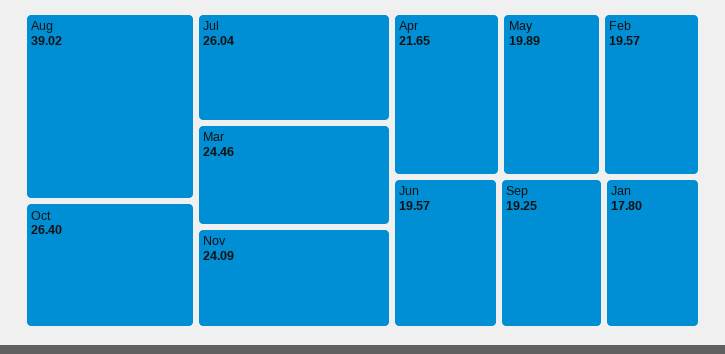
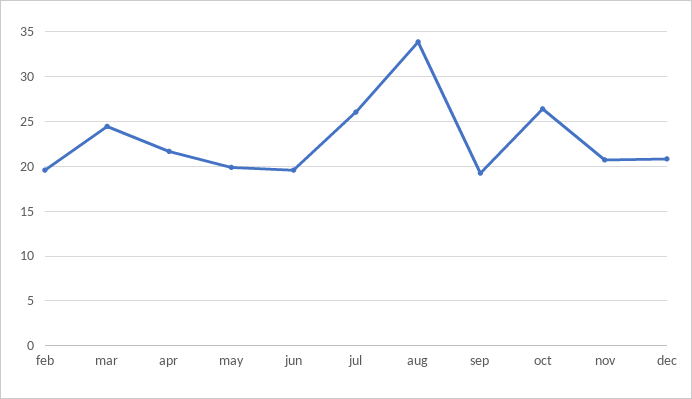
Aug: 39.02 -> 34
Nov: 24.09 -> 21
Jan: 17.8 -> none
dec: none -> 21

